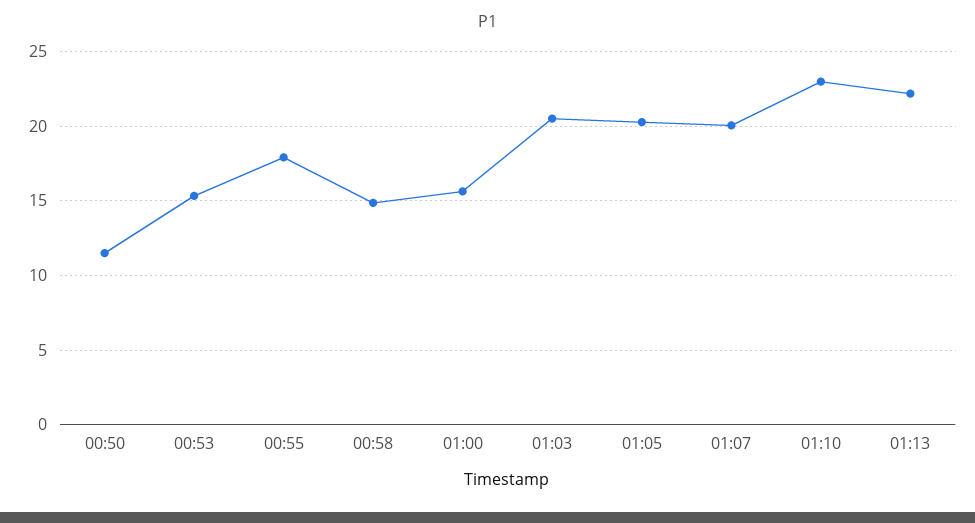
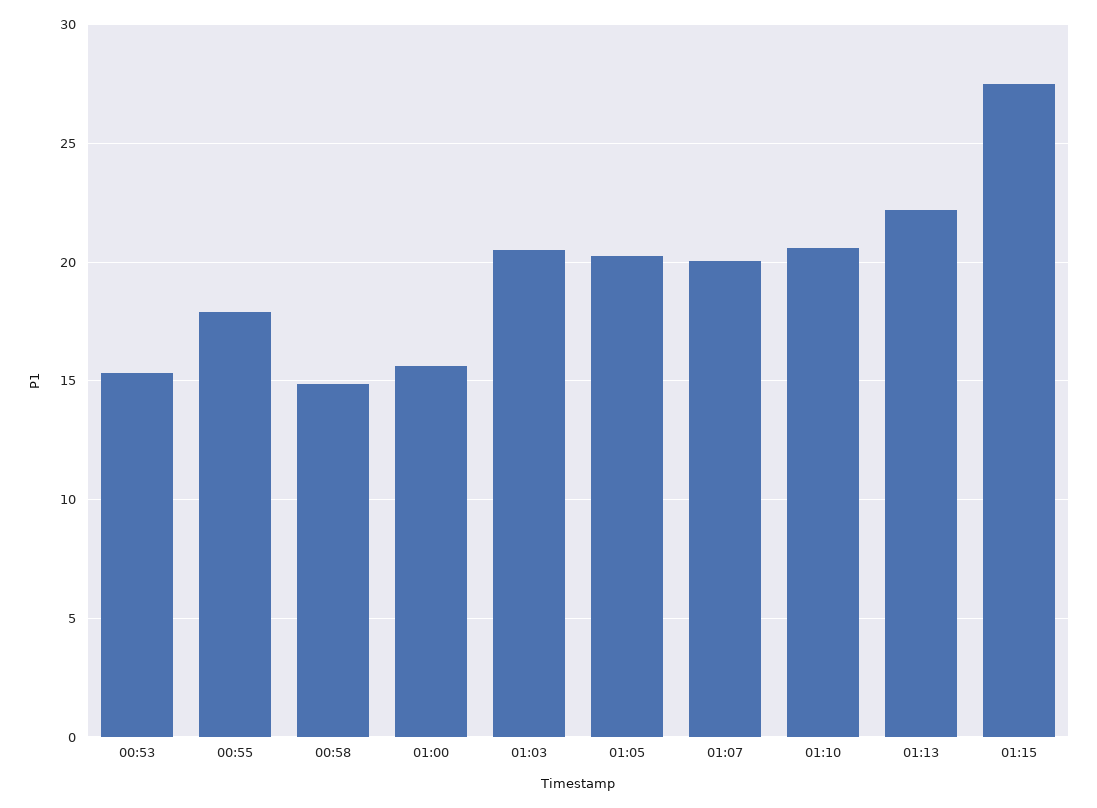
00:50: 11.5 -> none
01:10: 23 -> 20.5
01:15: none -> 27.5

